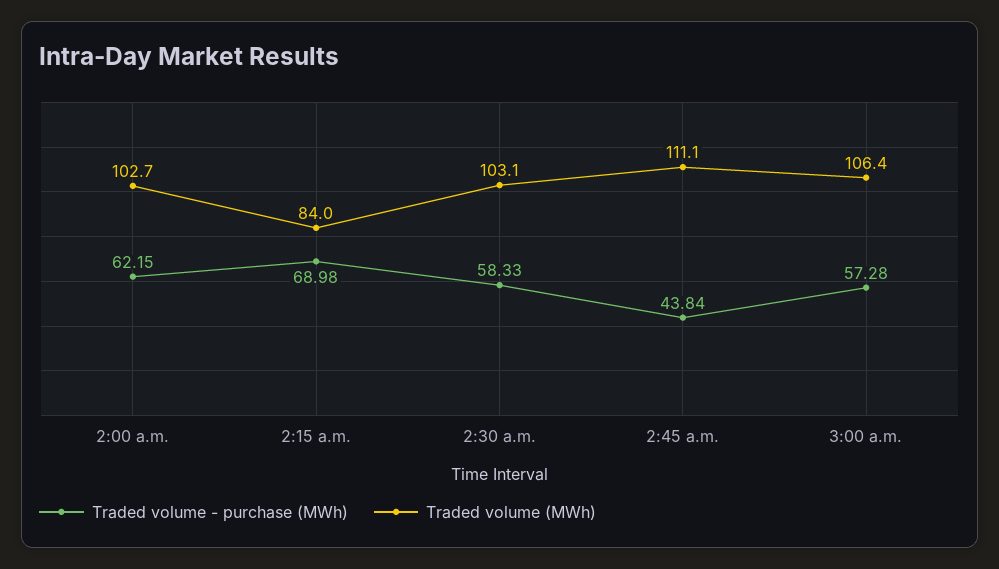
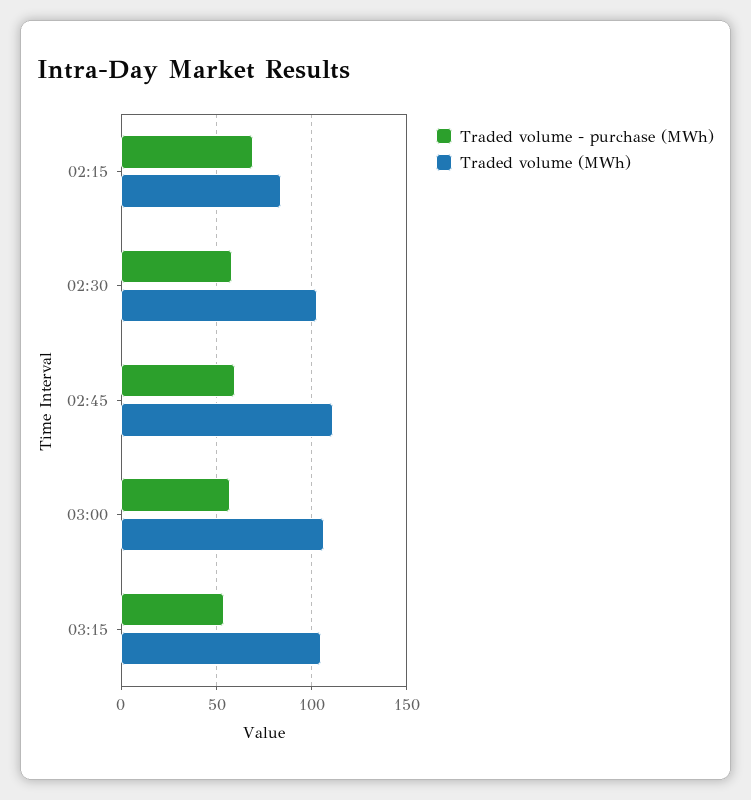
Traded volume - purchase (MWh), 2:00 a.m.: 62.15 -> none
Traded volume (MWh), 2:00 a.m.: 102.7 -> none
Traded volume - purchase (MWh), 2:45 a.m.: 43.84 -> 60
Traded volume - purchase (MWh), 03:15: none -> 55
Traded volume (MWh), 03:15: none -> 105

